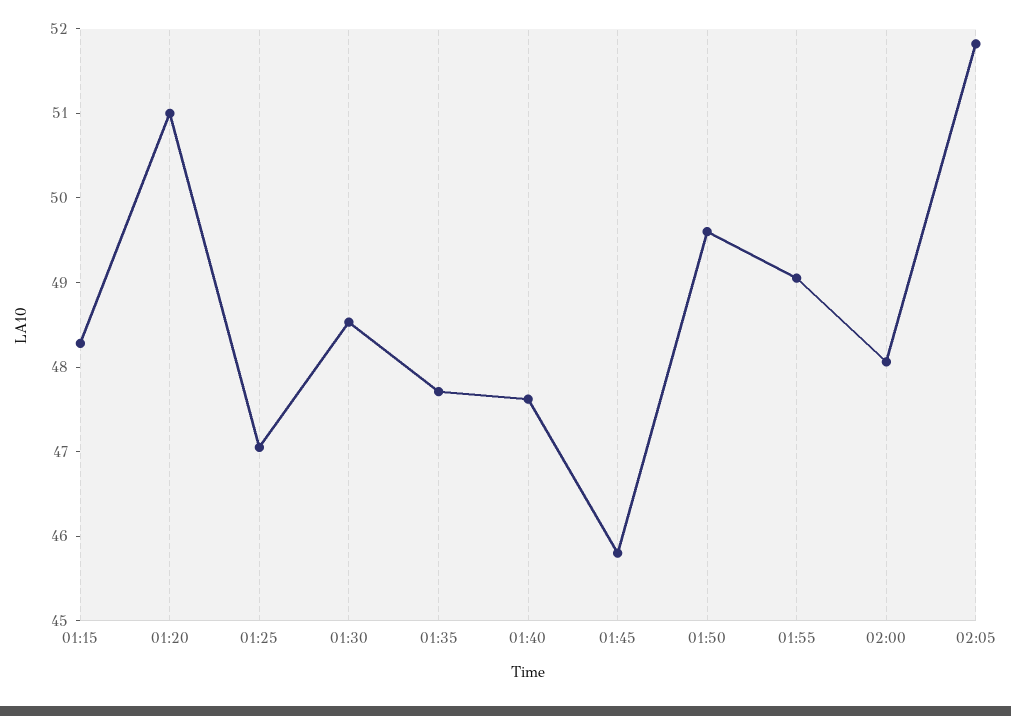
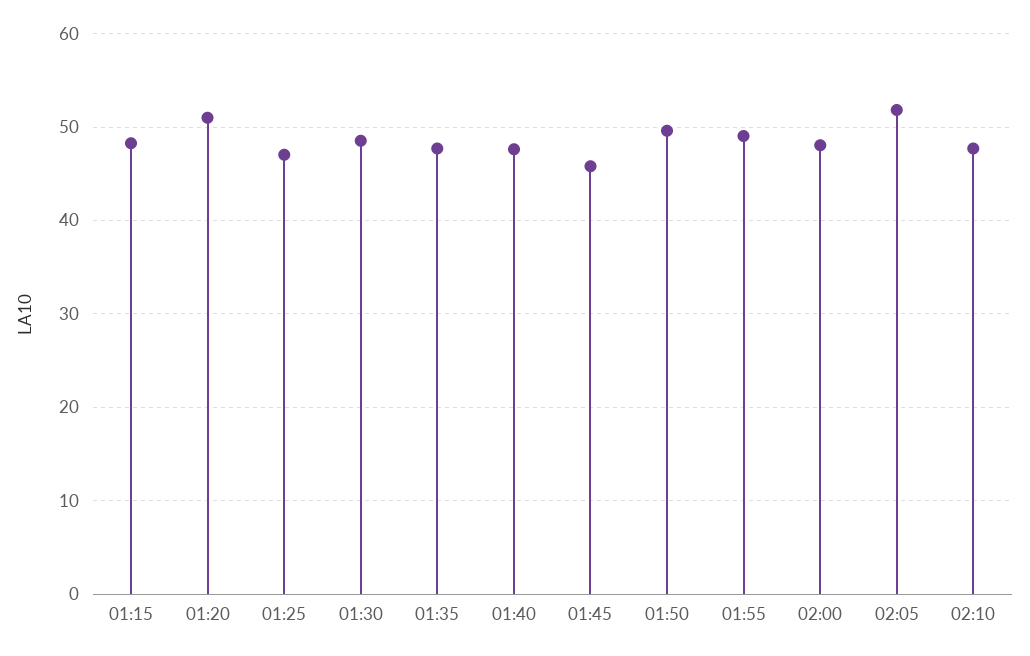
02:10: none -> 48

